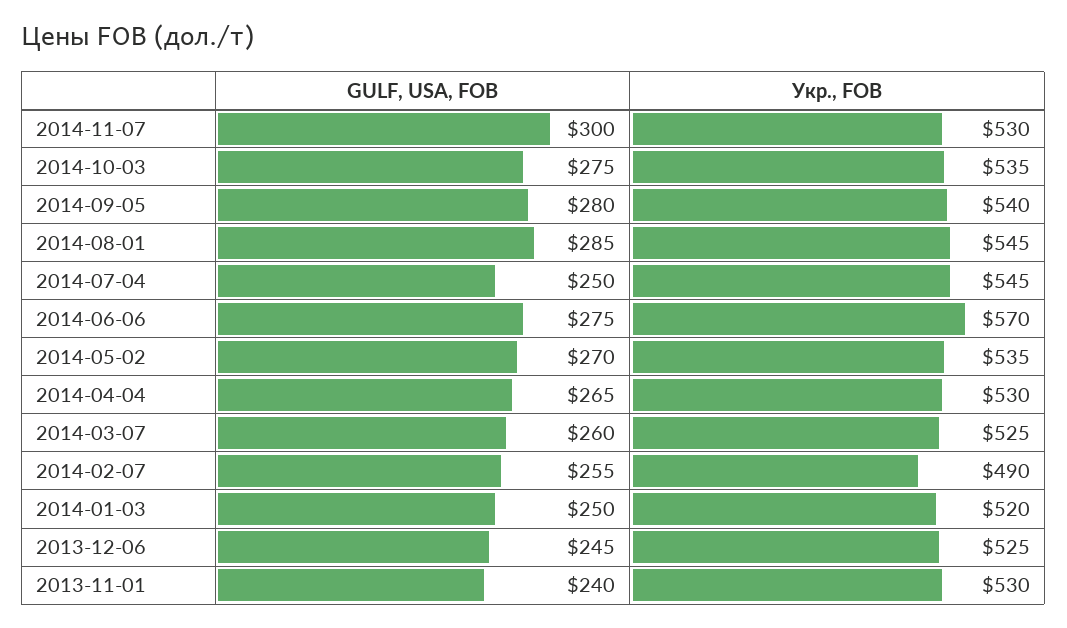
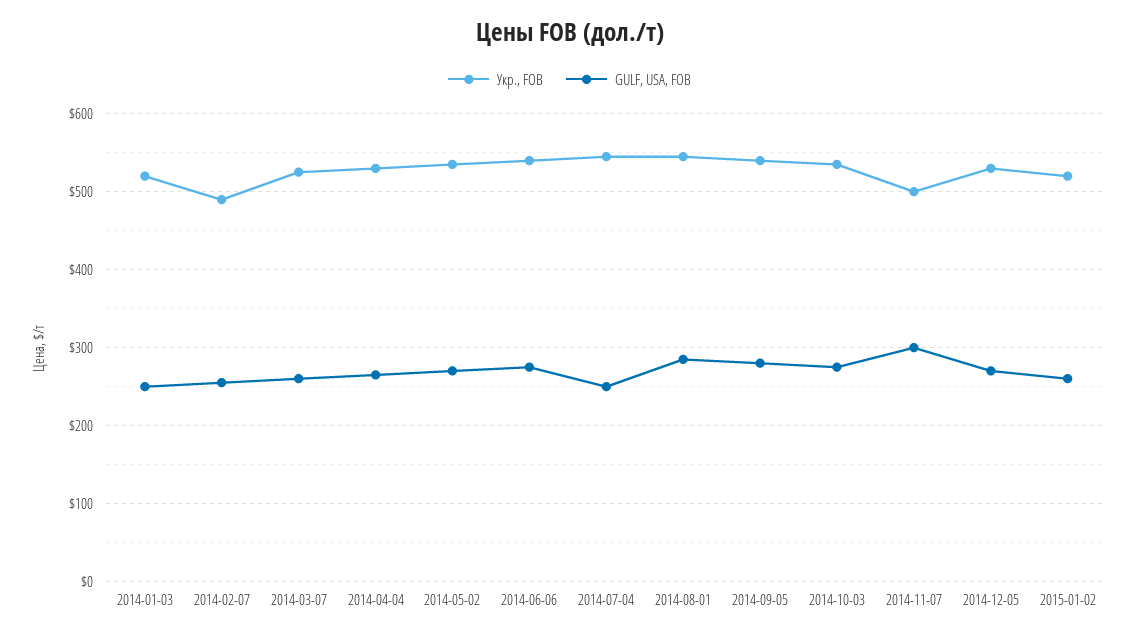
Укр., FOB, 2014-11-07: 530 -> 500
Укр., FOB, 2014-06-06: 570 -> 540
GULF, USA, FOB, 2013-12-06: 245 -> none
Укр., FOB, 2013-12-06: 525 -> none
GULF, USA, FOB, 2013-11-01: 240 -> none
Укр., FOB, 2013-11-01: 530 -> none
Укр., FOB, 2014-12-05: none -> 530
GULF, USA, FOB, 2014-12-05: none -> 270
Укр., FOB, 2015-01-02: none -> 520
GULF, USA, FOB, 2015-01-02: none -> 260

